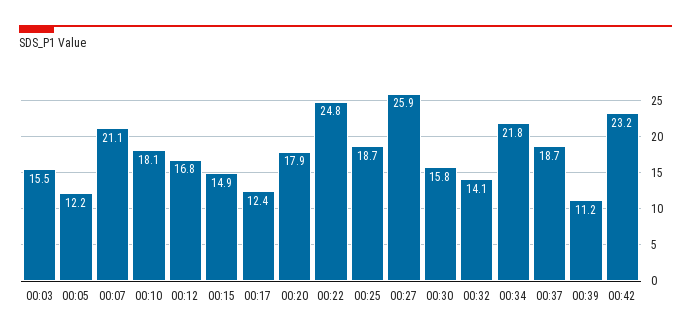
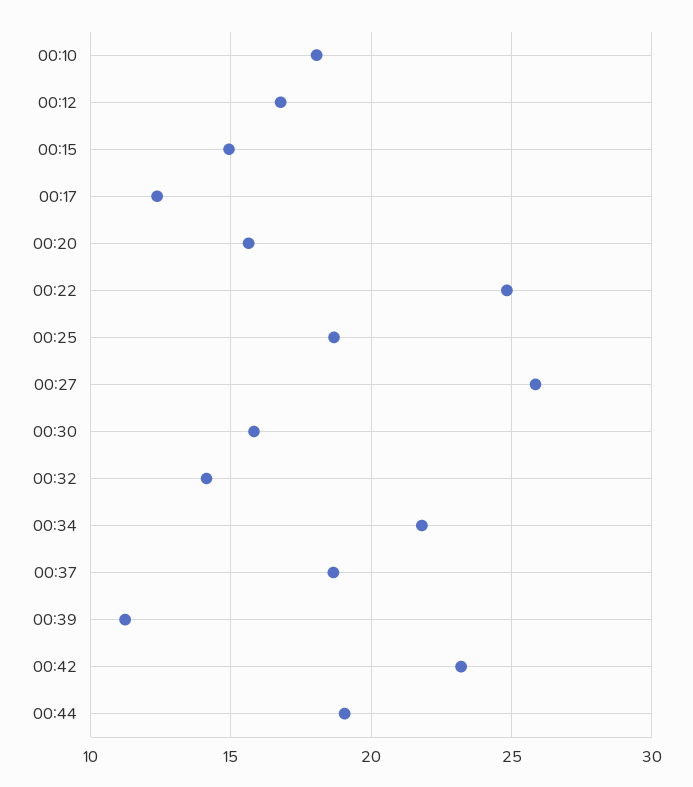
00:03: 15.5 -> none
00:05: 12.2 -> none
00:07: 21.1 -> none
00:20: 17.9 -> 15.5
00:44: none -> 19

